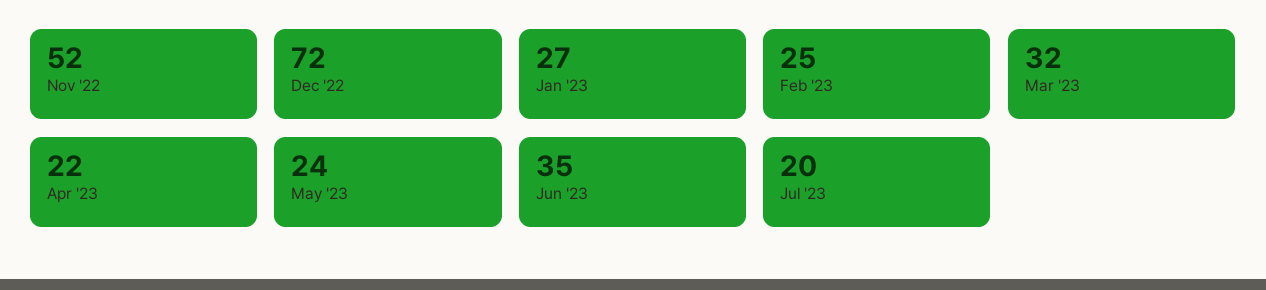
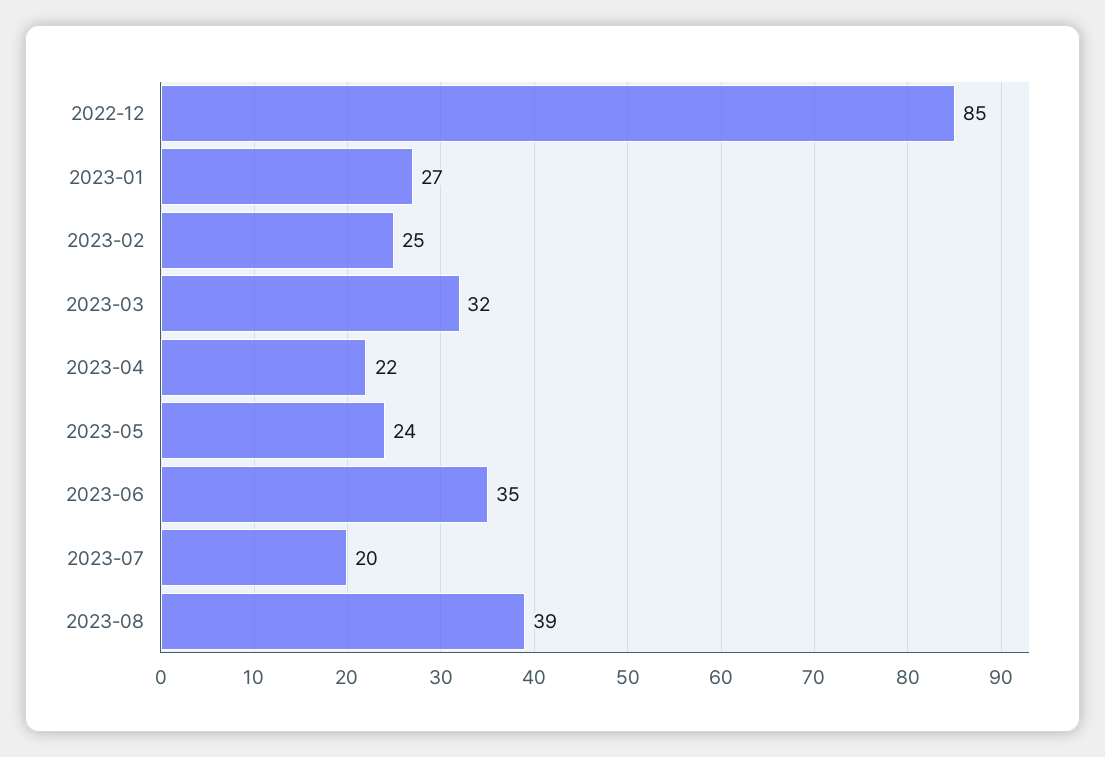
Nov '22: 52 -> none
Dec '22: 72 -> 85
2023-08: none -> 39

